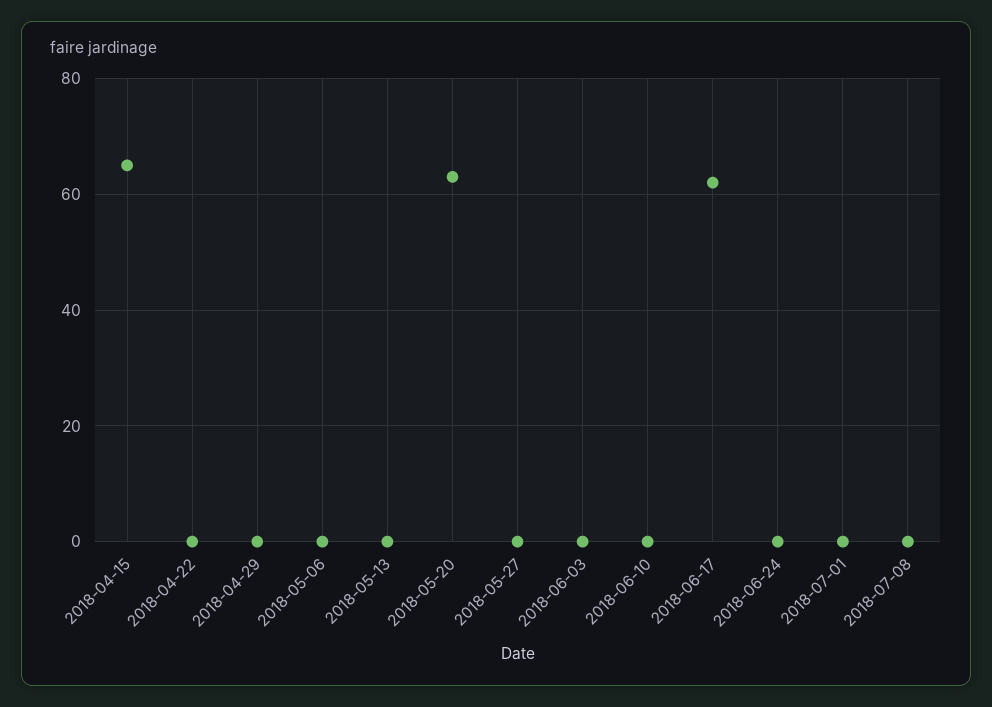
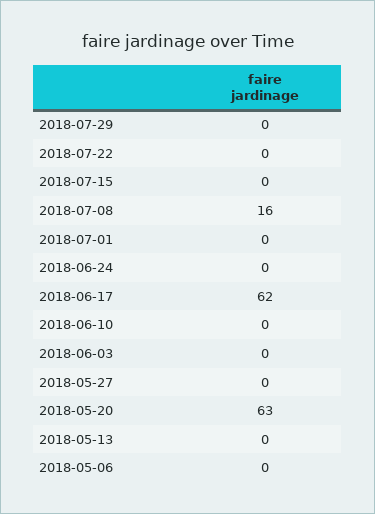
2018-04-15: 65 -> none
2018-04-22: 0 -> none
2018-04-29: 0 -> none
2018-07-08: 0 -> 16
2018-07-29: none -> 0
2018-07-22: none -> 0
2018-07-15: none -> 0

